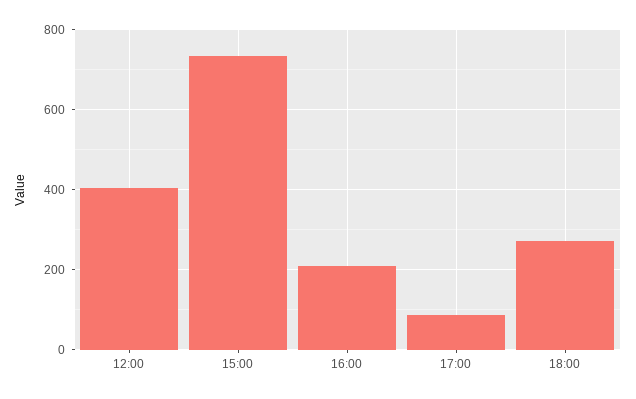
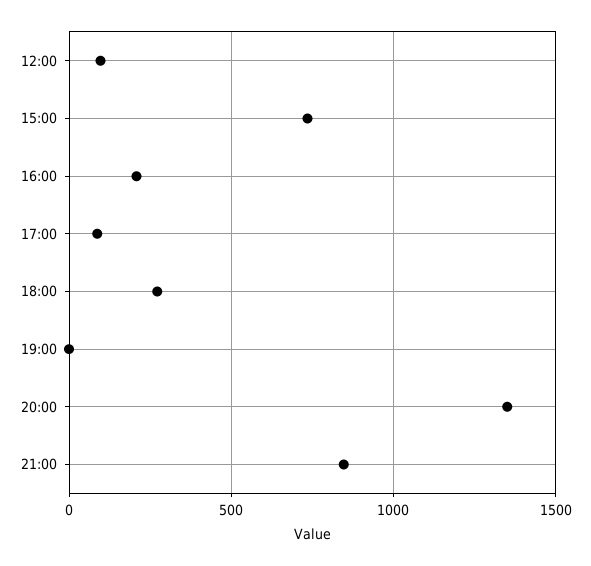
12:00: 400 -> 100
19:00: none -> 0
20:00: none -> 1350
21:00: none -> 850

